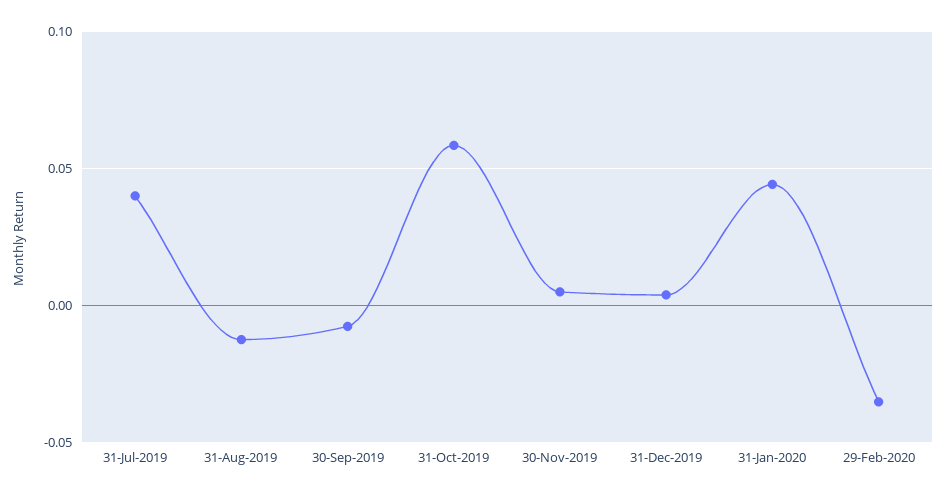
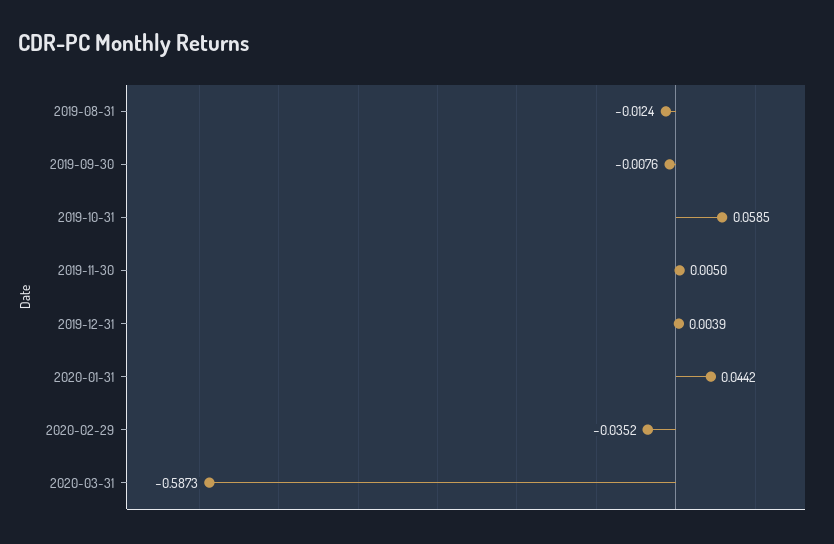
31-Jul-2019: 0.04 -> none
2020-03-31: none -> -0.5873

